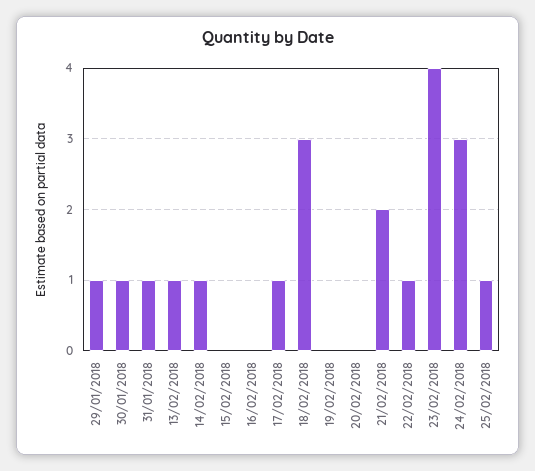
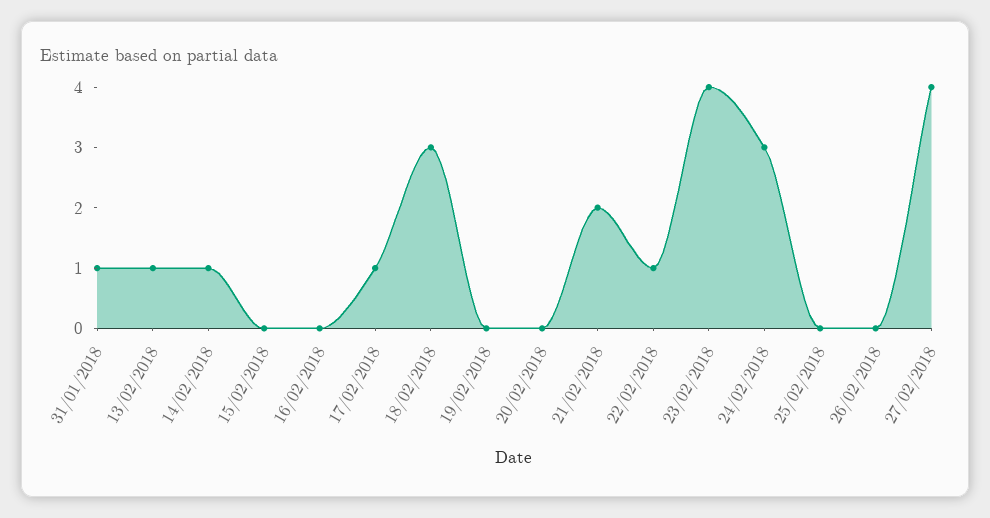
29/01/2018: 1 -> none
30/01/2018: 1 -> none
25/02/2018: 1 -> 0
26/02/2018: none -> 0
27/02/2018: none -> 4

